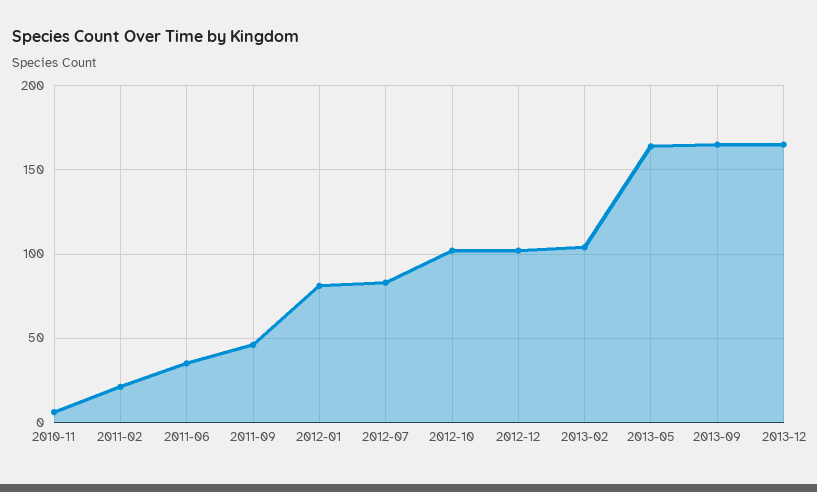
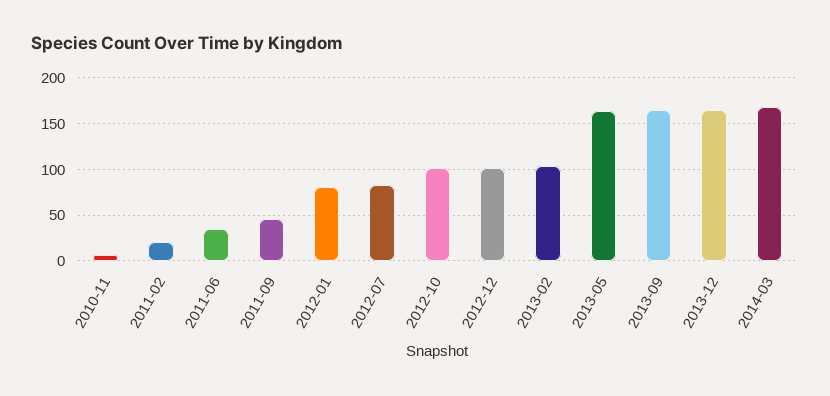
2014-03: none -> 170

